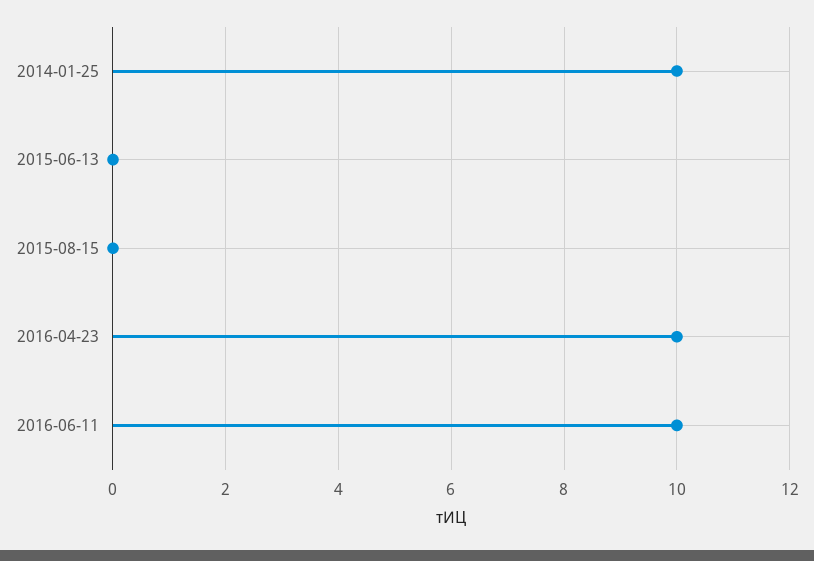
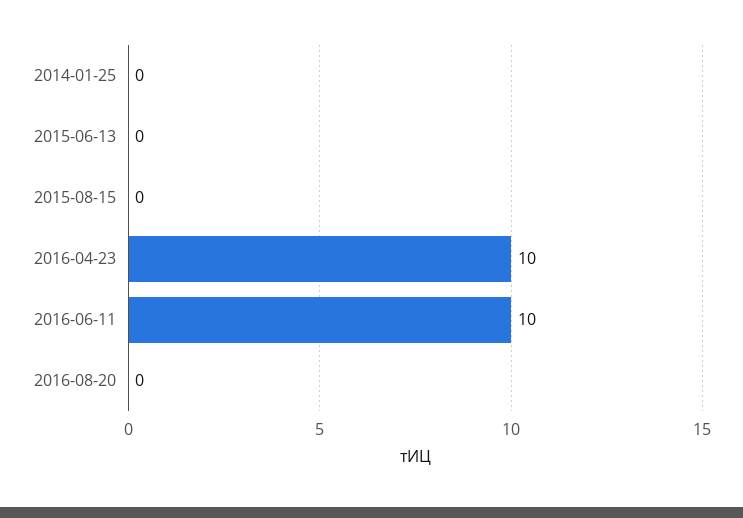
2014-01-25: 10 -> 0
2016-08-20: none -> 0

